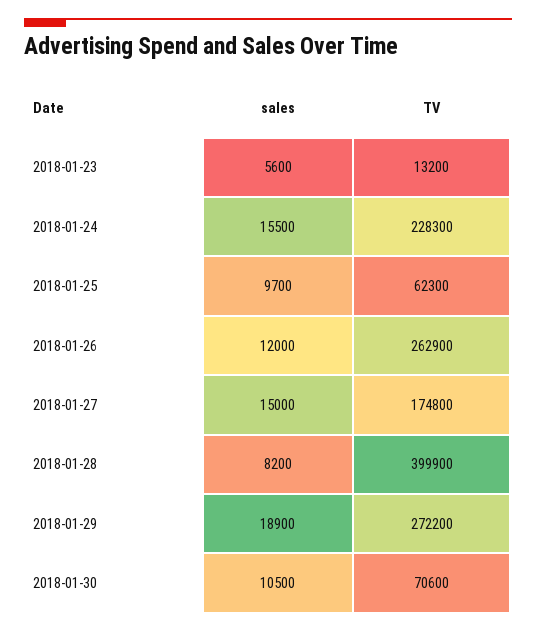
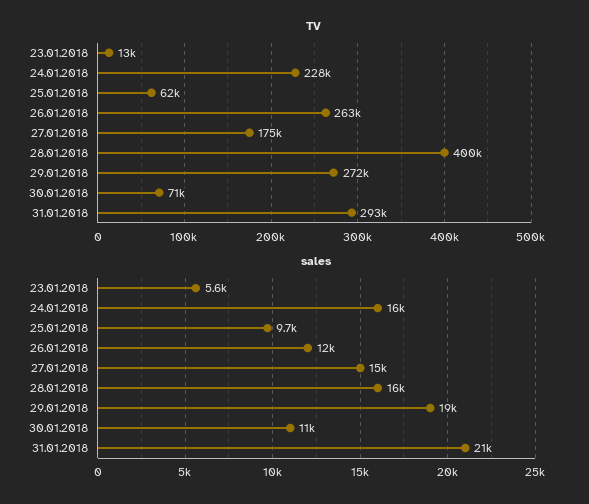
sales, 2018-01-28: 8200 -> 16000
TV, 31.01.2018: none -> 293000
sales, 31.01.2018: none -> 21000

